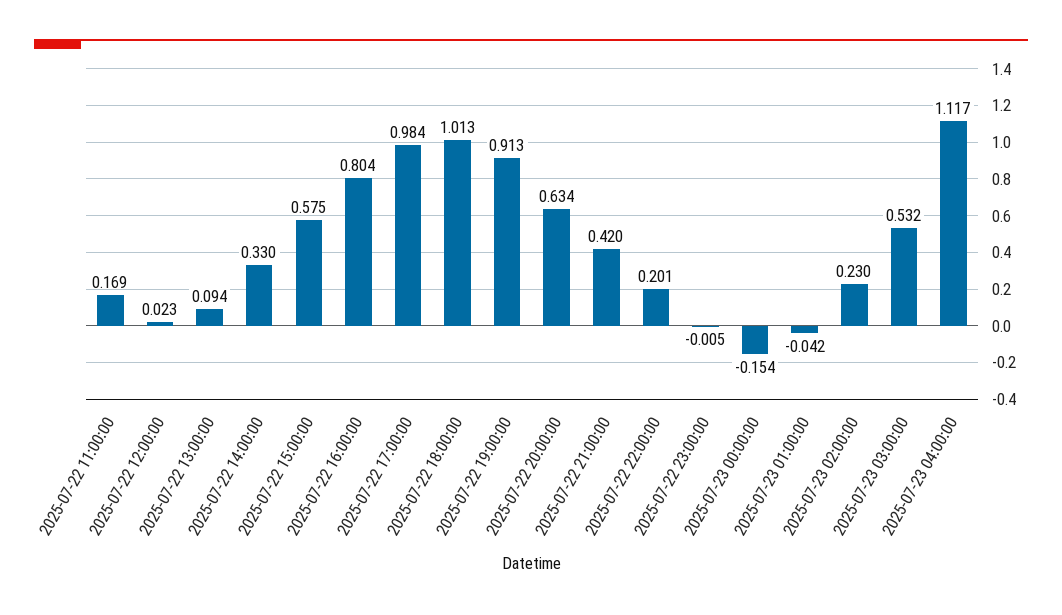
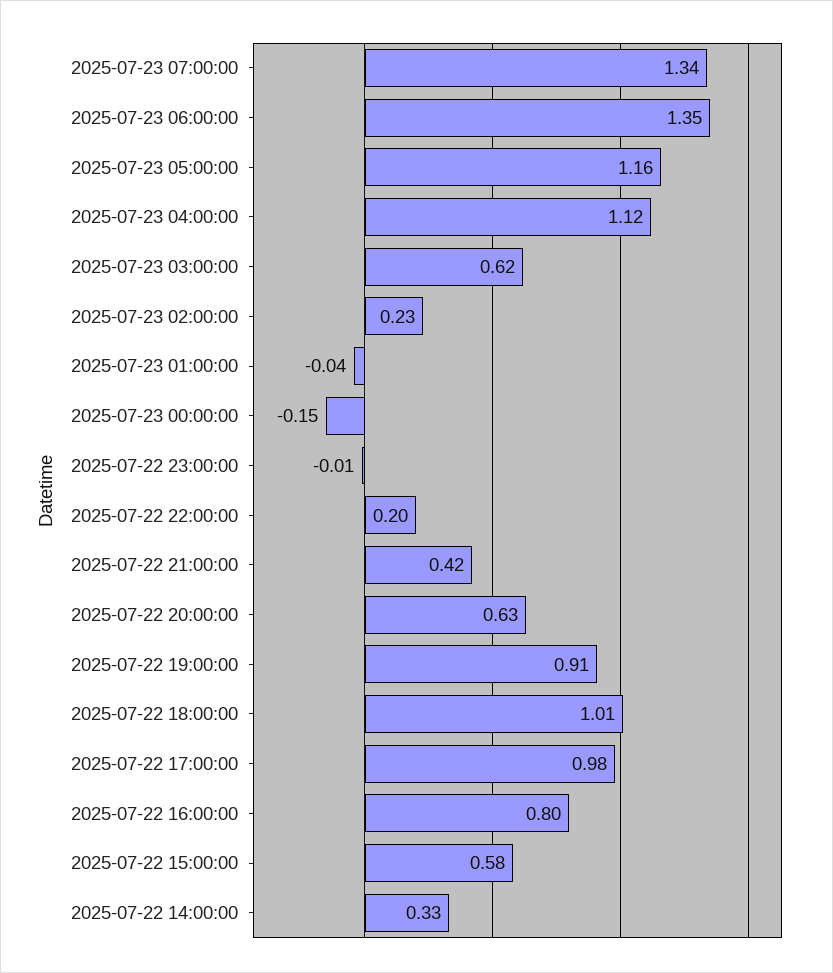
2025-07-22 11:00:00: 0.169 -> none
2025-07-22 12:00:00: 0.023 -> none
2025-07-22 13:00:00: 0.094 -> none
2025-07-23 03:00:00: 0.532 -> 0.62
2025-07-23 07:00:00: none -> 1.34
2025-07-23 06:00:00: none -> 1.35
2025-07-23 05:00:00: none -> 1.16

